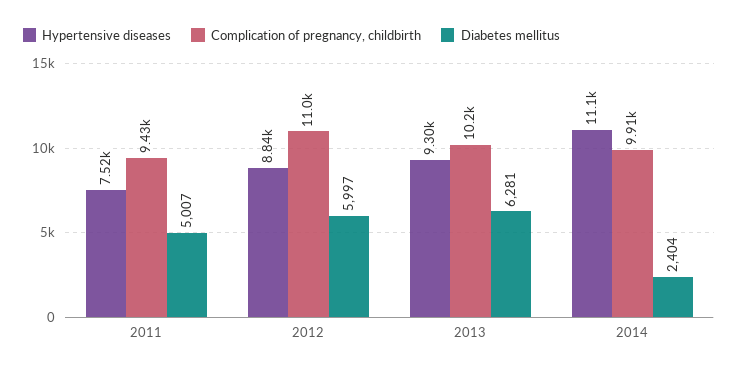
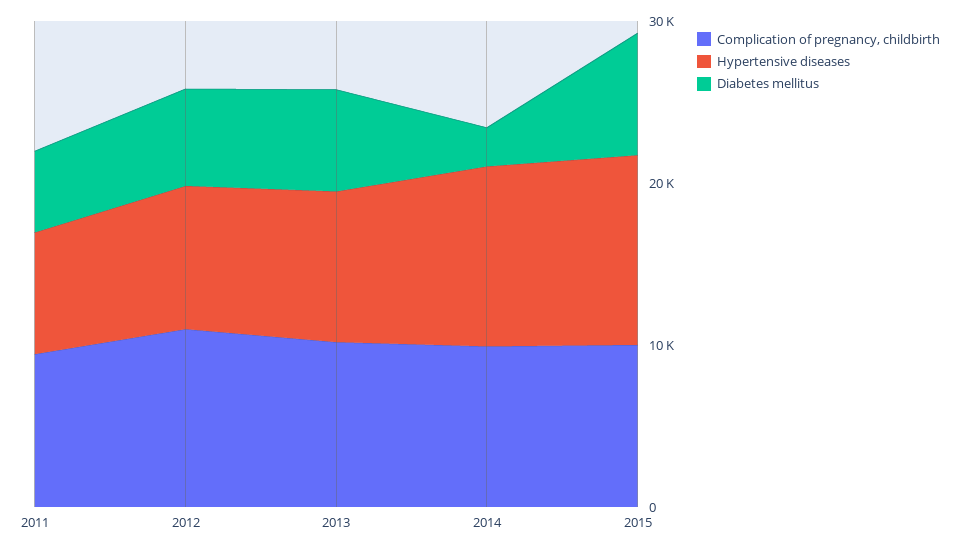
Complication of pregnancy, childbirth, 2015: none -> 10000
Hypertensive diseases, 2015: none -> 12000
Diabetes mellitus, 2015: none -> 8000

